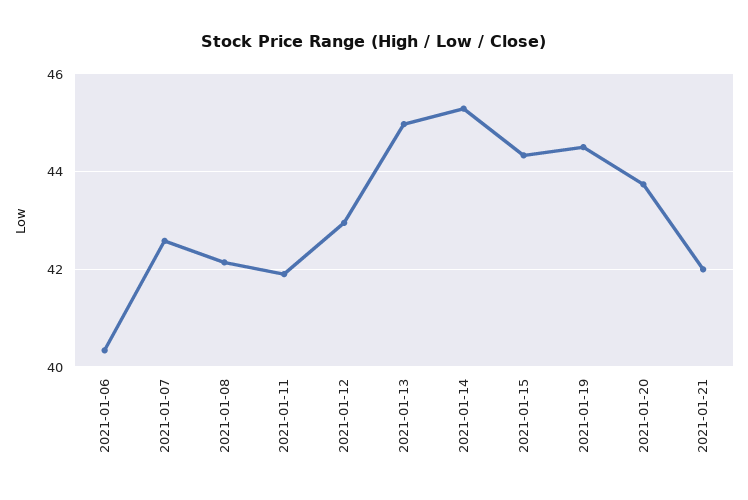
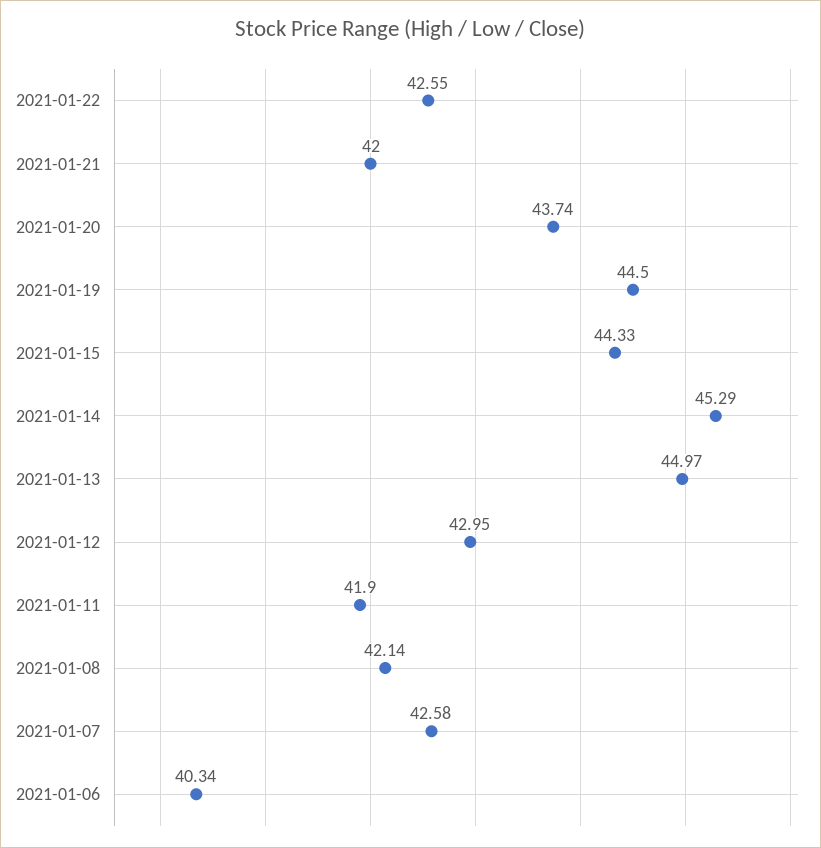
2021-01-22: none -> 42.55

